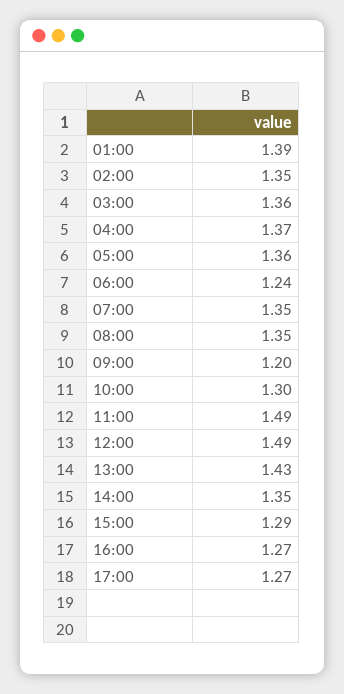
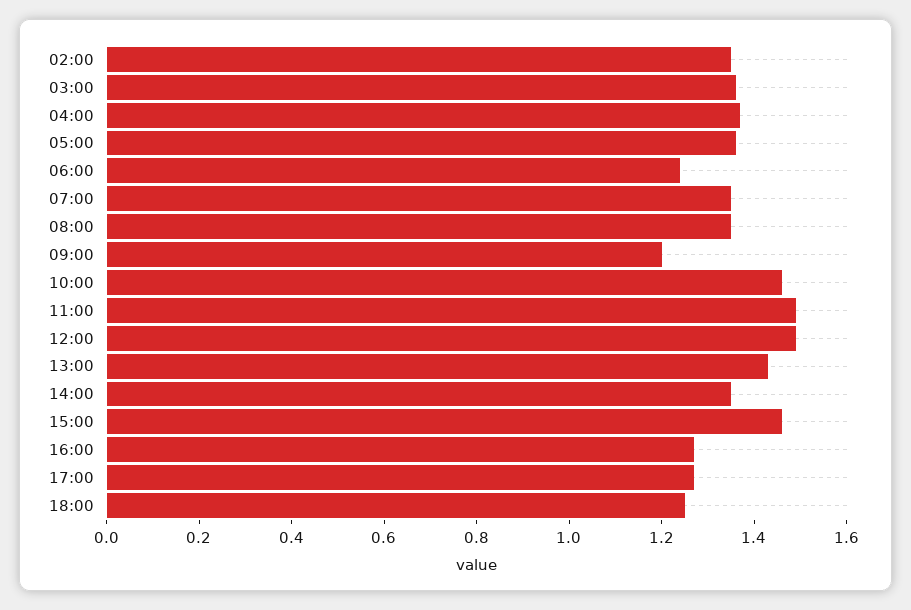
01:00: 1.39 -> none
10:00: 1.3 -> 1.45
15:00: 1.29 -> 1.45
18:00: none -> 1.25

